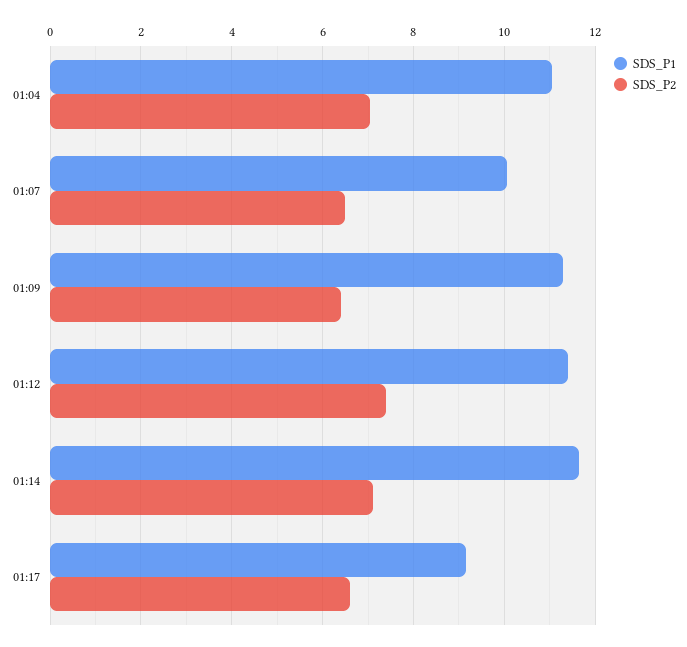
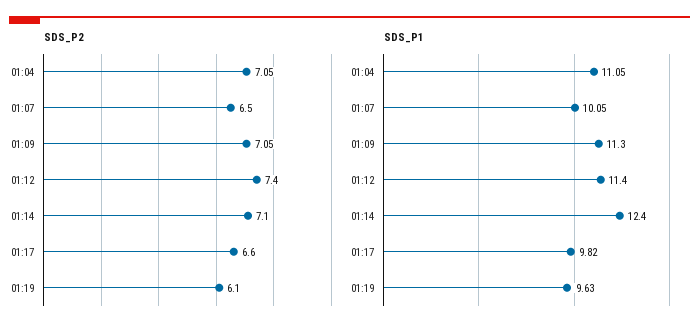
SDS_P2, 01:09: 6.4 -> 7.05
SDS_P1, 01:14: 11.6 -> 12.4
SDS_P1, 01:17: 9.2 -> 9.82
SDS_P2, 01:19: none -> 6.1
SDS_P1, 01:19: none -> 9.63

